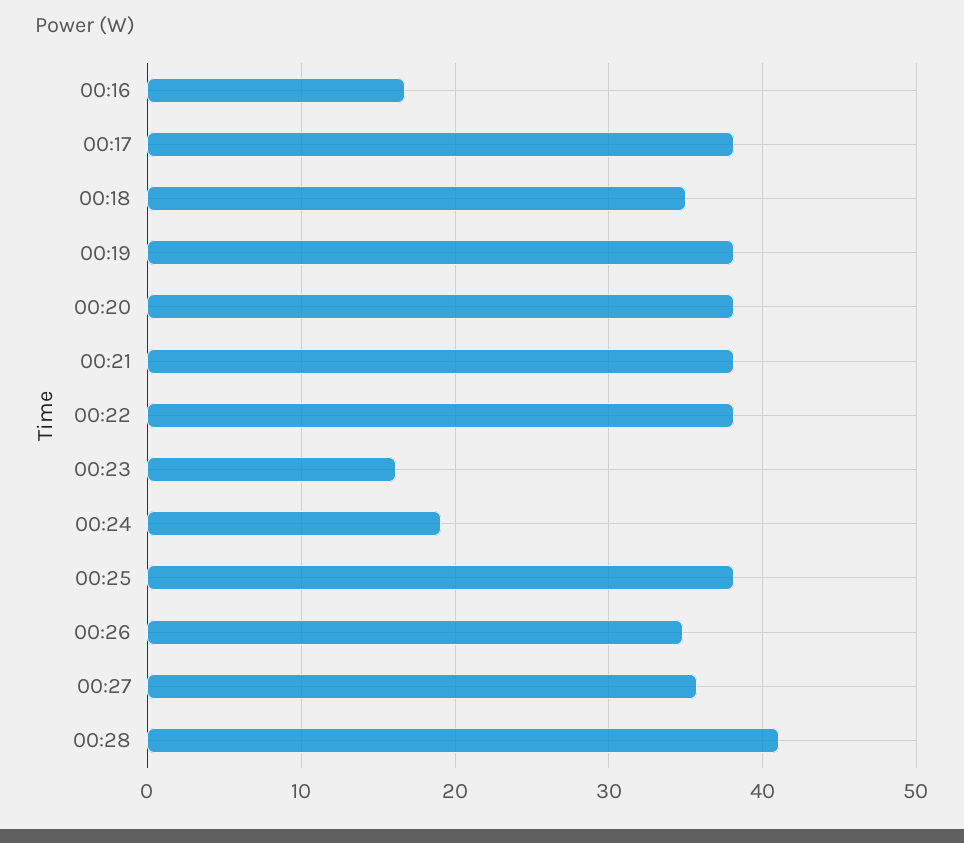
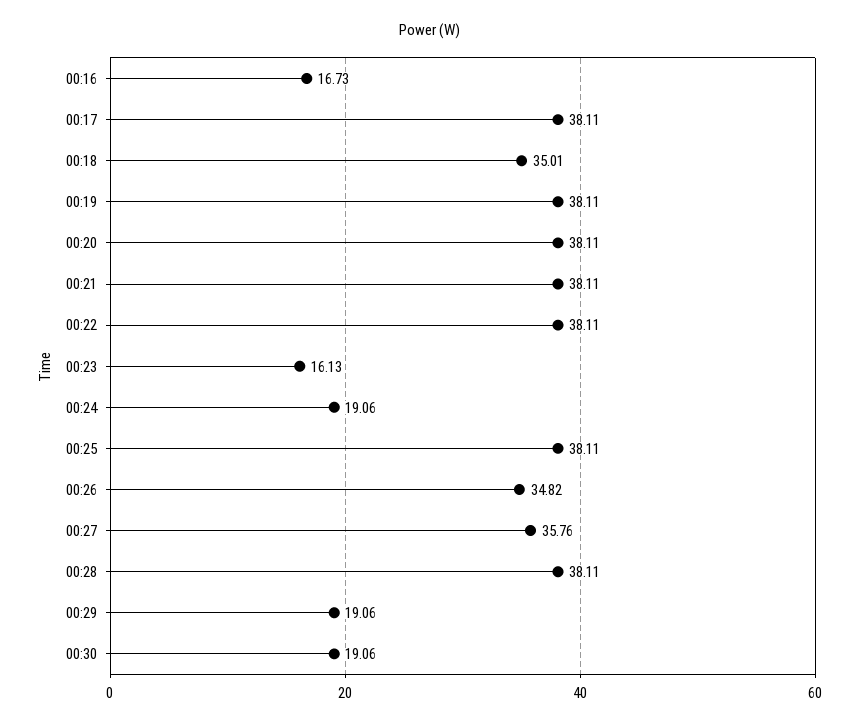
00:28: 41 -> 38.11
00:29: none -> 19.06
00:30: none -> 19.06

